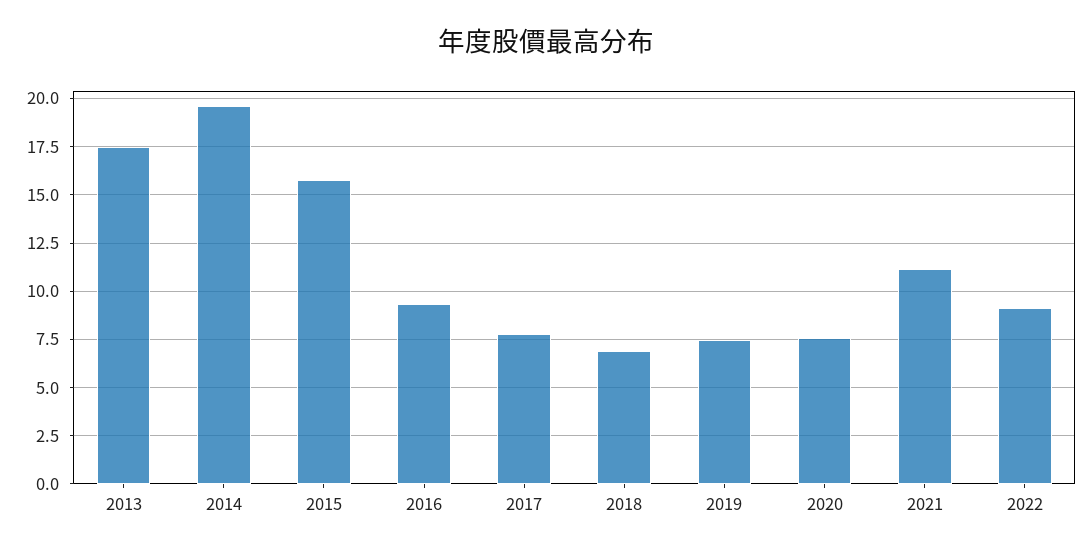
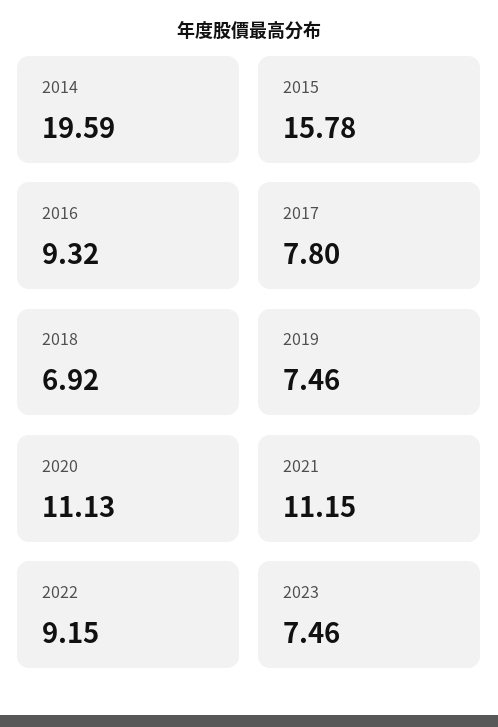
2013: 17.5 -> none
2020: 7.5 -> 11.13
2023: none -> 7.46

